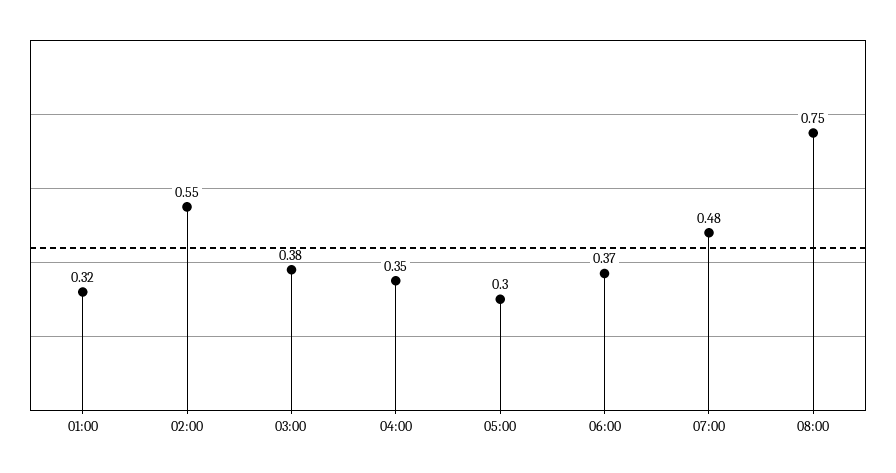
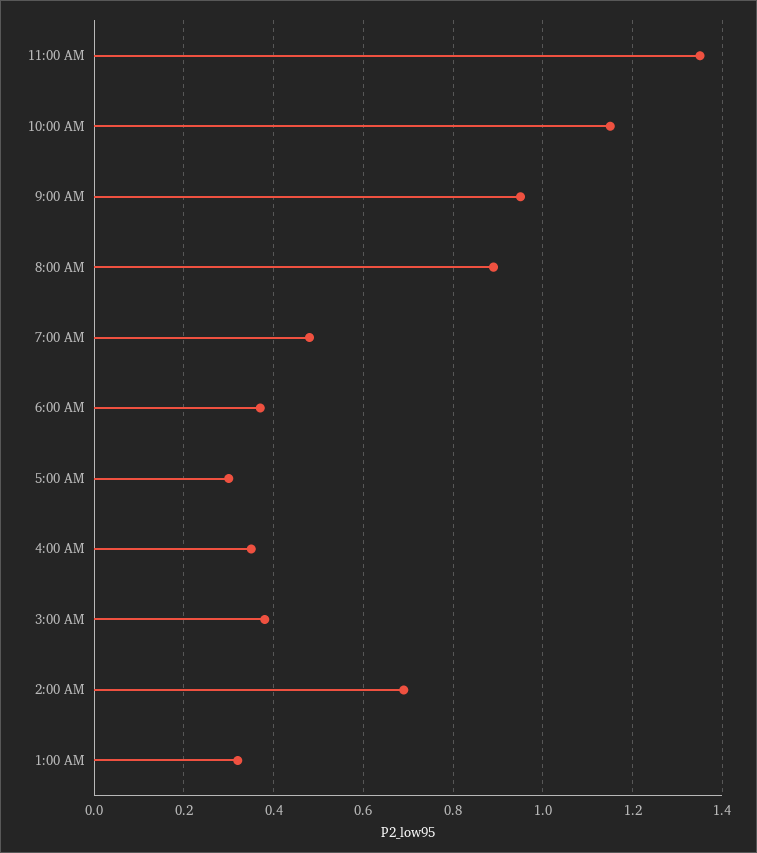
02:00: 0.55 -> 0.7
08:00: 0.75 -> 0.9
11:00 AM: none -> 1.35
10:00 AM: none -> 1.15
9:00 AM: none -> 0.95

